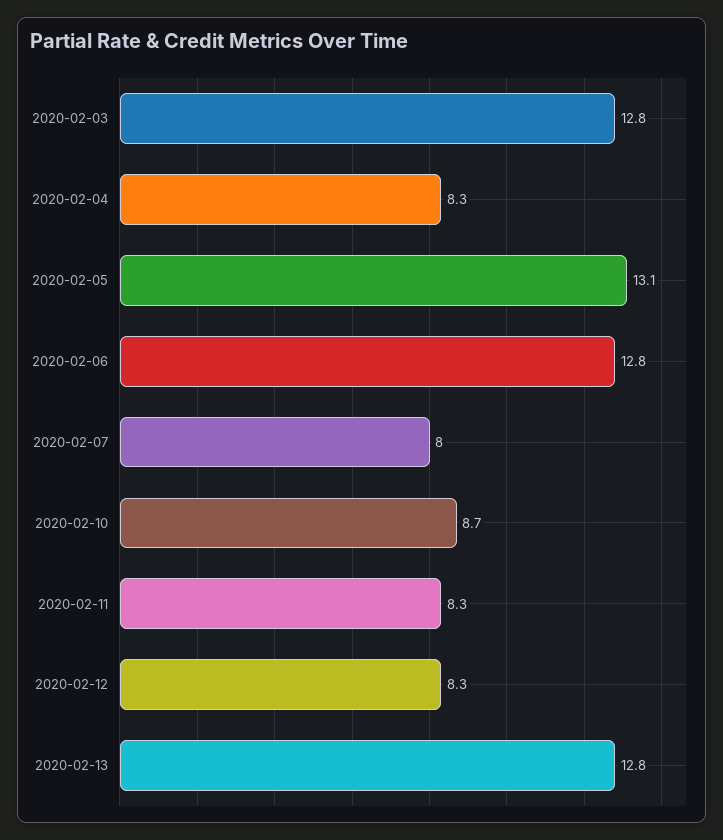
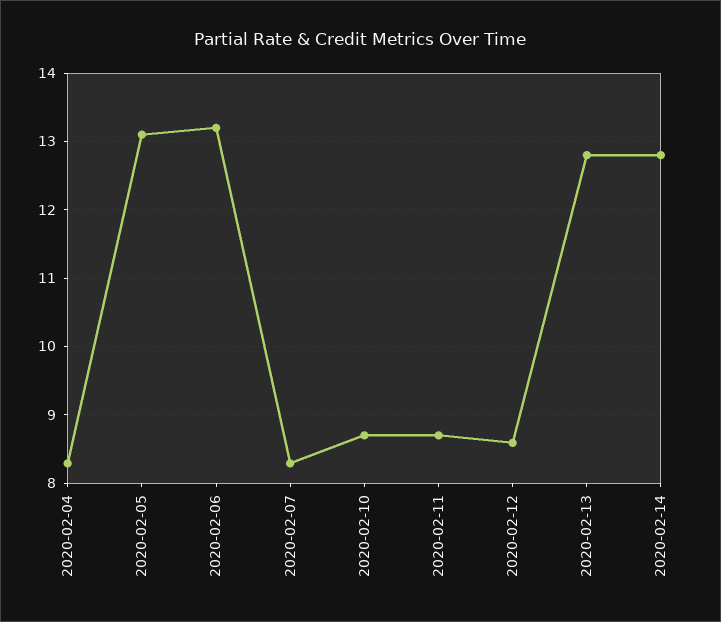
2020-02-03: 12.8 -> none
2020-02-06: 12.8 -> 13.2
2020-02-07: 8 -> 8.3
2020-02-11: 8.3 -> 8.7
2020-02-12: 8.3 -> 8.6
2020-02-14: none -> 12.8

